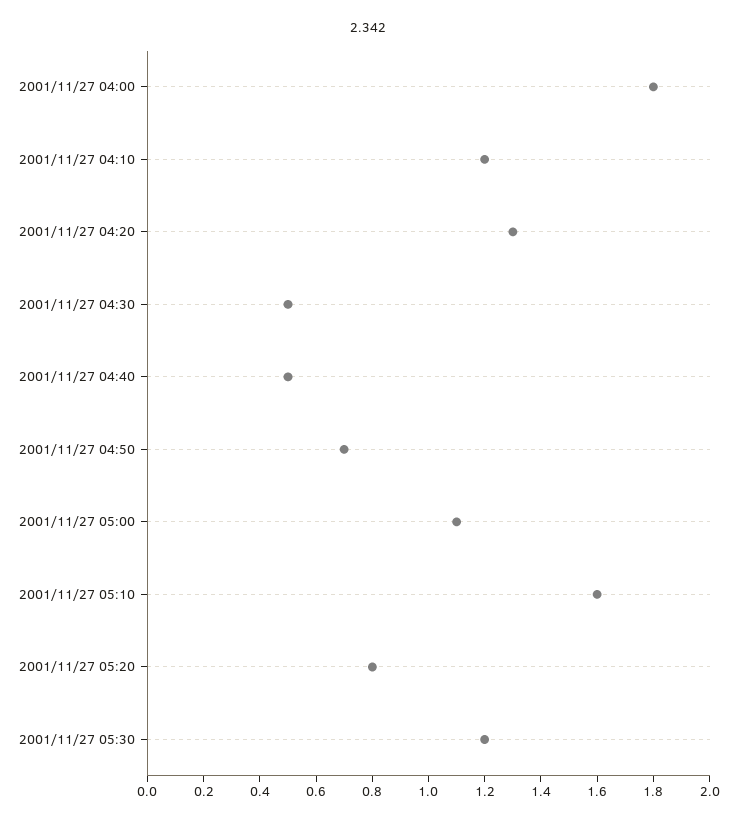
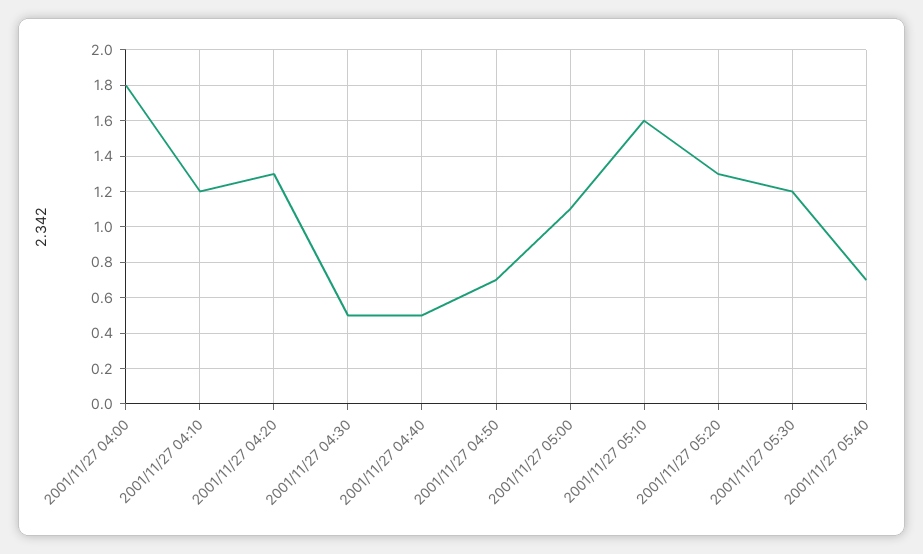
2001/11/27 05:20: 0.8 -> 1.3
2001/11/27 05:40: none -> 0.7

